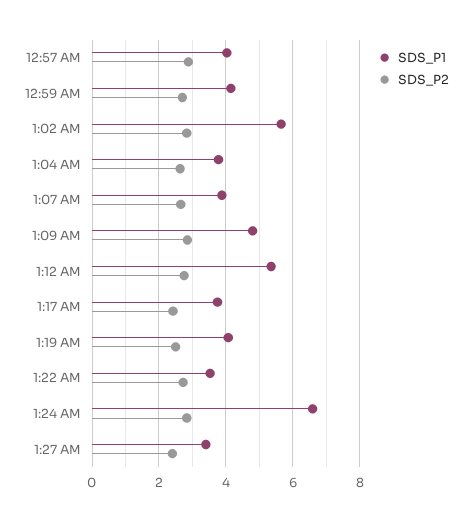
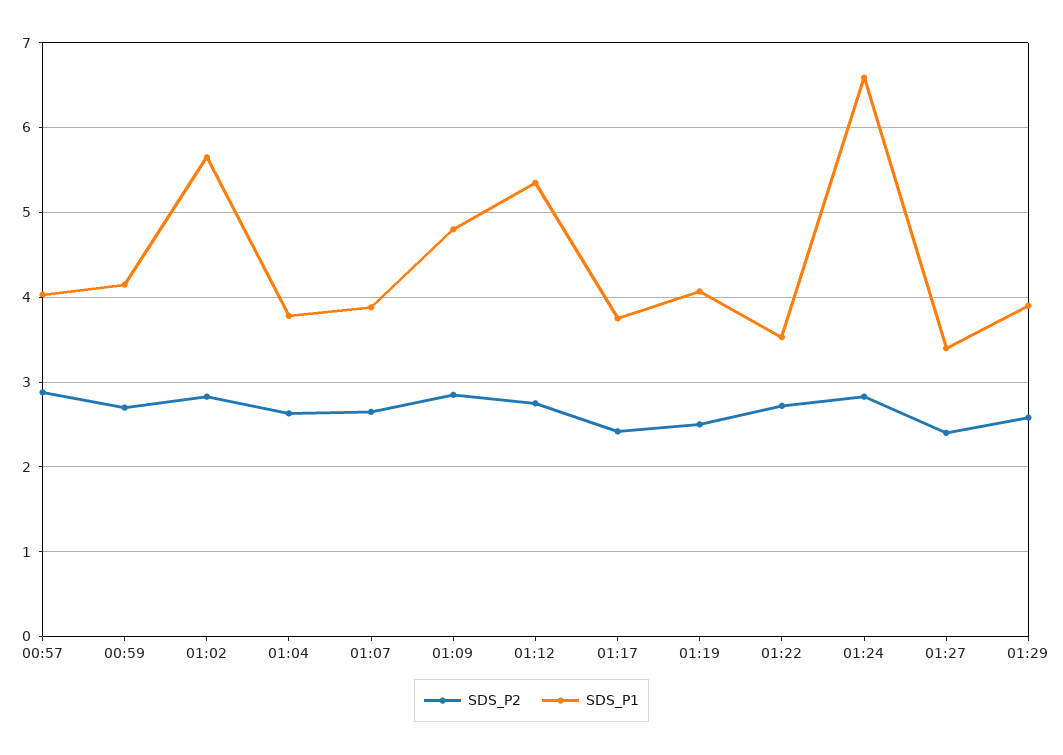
SDS_P2, 01:29: none -> 2.6
SDS_P1, 01:29: none -> 3.9

